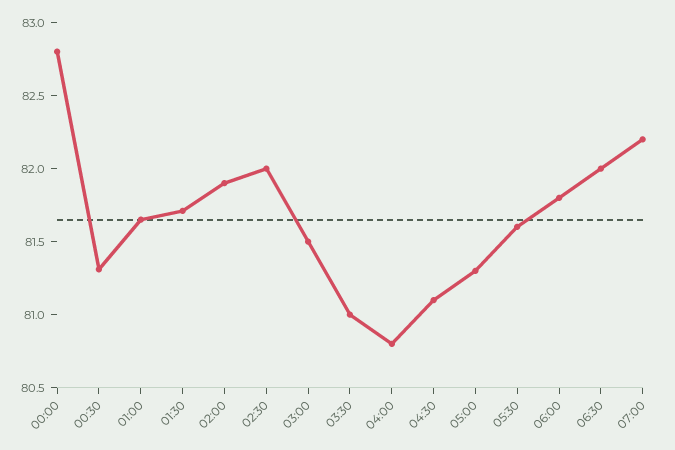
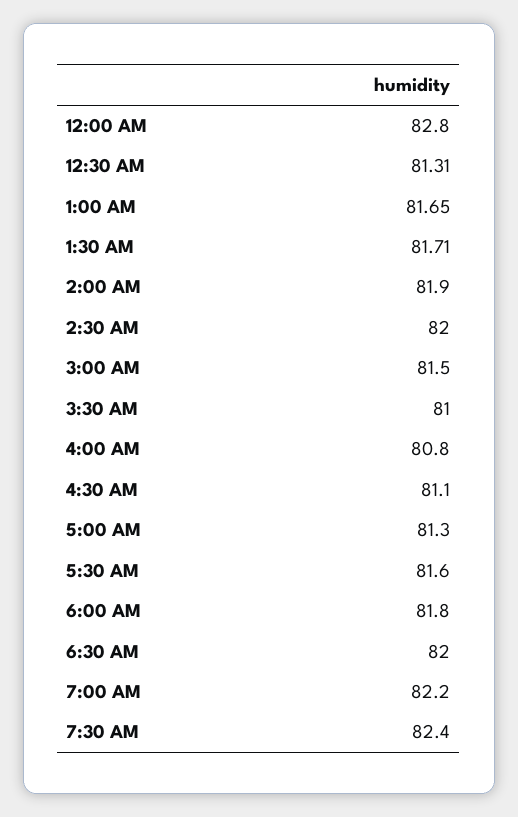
7:30 AM: none -> 82.4

